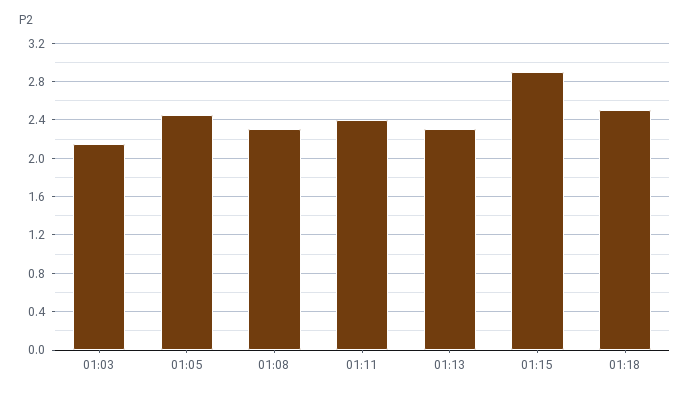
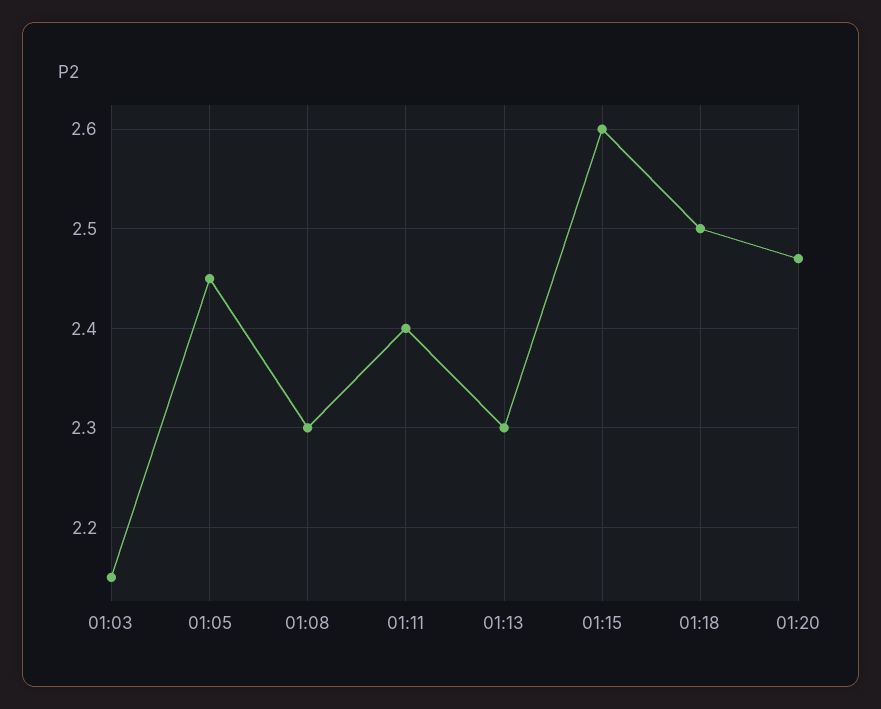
01:15: 2.9 -> 2.6
01:20: none -> 2.47

